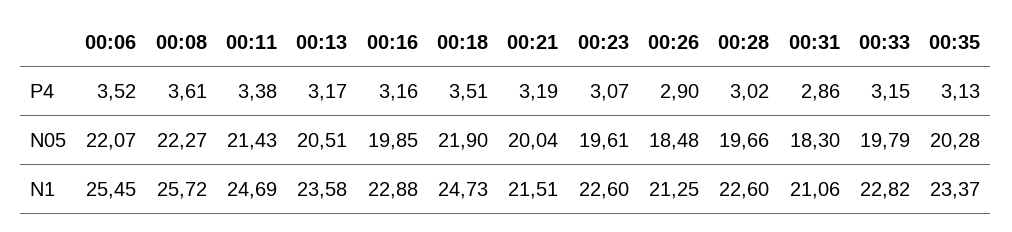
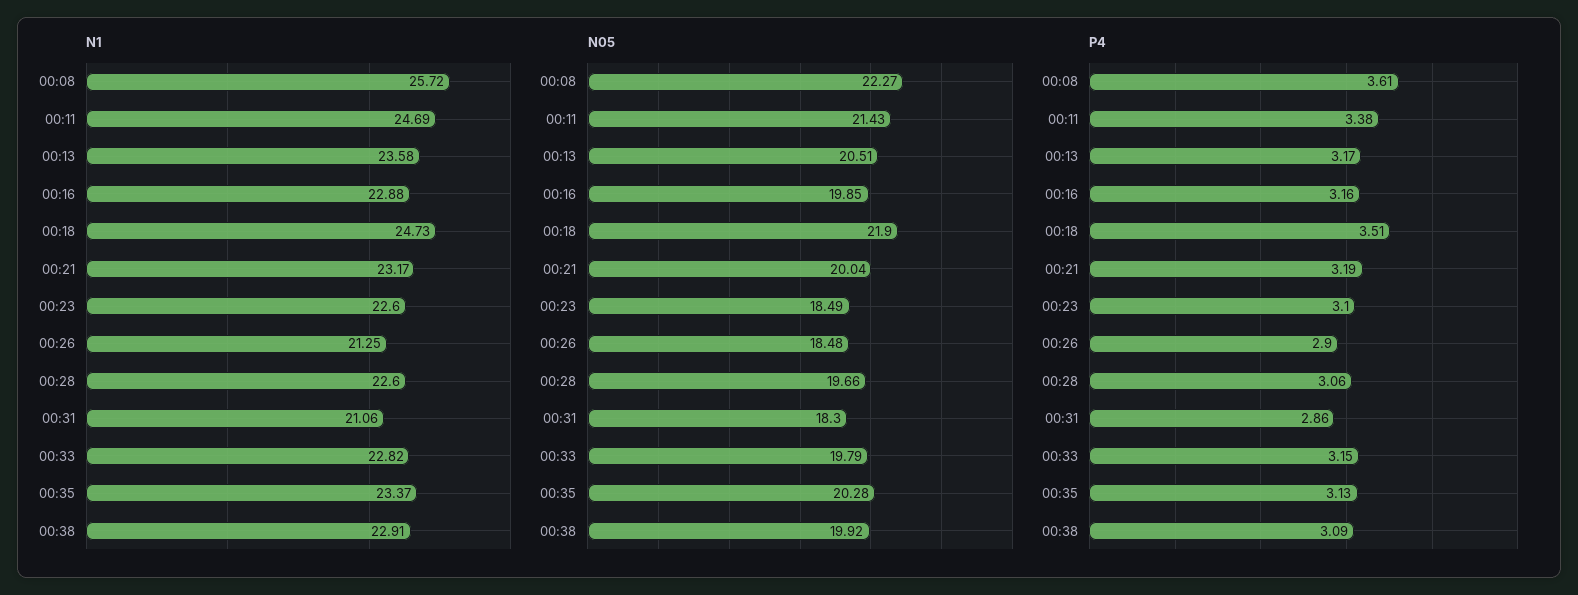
P4, 00:06: 3.52 -> none
P4, 00:23: 3.07 -> 3.1
P4, 00:28: 3.02 -> 3.06
N05, 00:06: 22.07 -> none
N05, 00:23: 19.61 -> 18.49
N1, 00:06: 25.45 -> none
N1, 00:21: 21.51 -> 23.17
N1, 00:38: none -> 22.91
N05, 00:38: none -> 19.92
P4, 00:38: none -> 3.09

